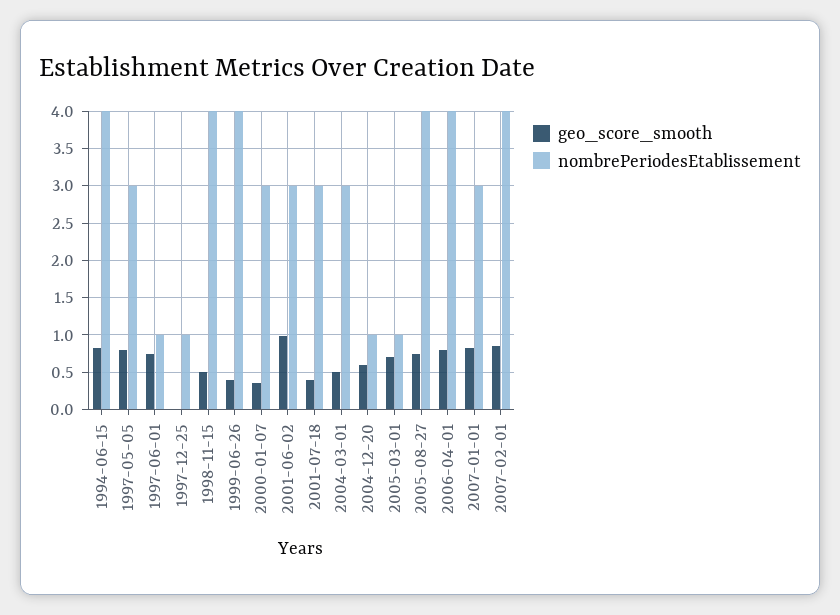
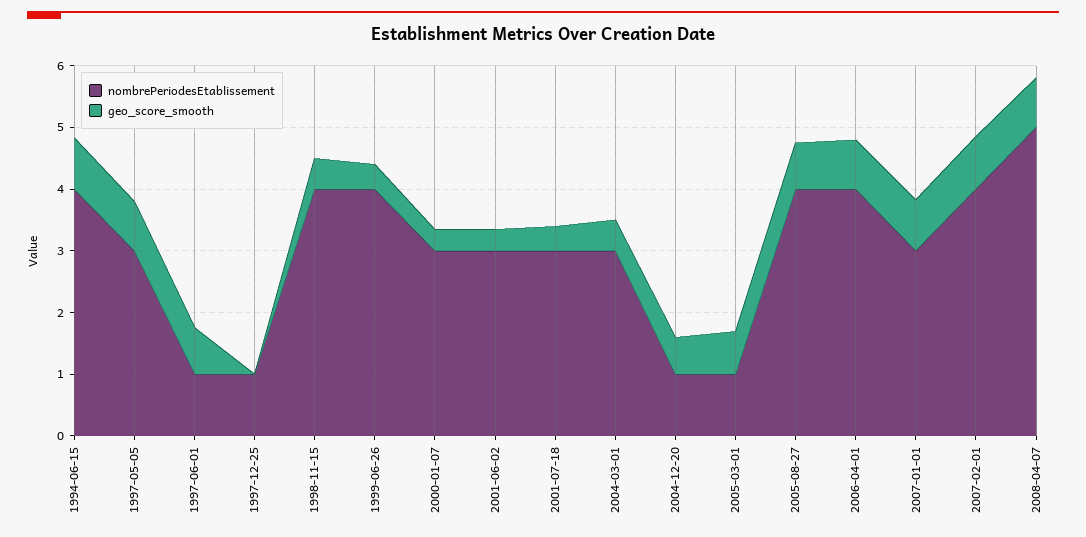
geo_score_smooth, 2001-06-02: 1 -> 0.4
nombrePeriodesEtablissement, 2008-04-07: none -> 5
geo_score_smooth, 2008-04-07: none -> 0.8

